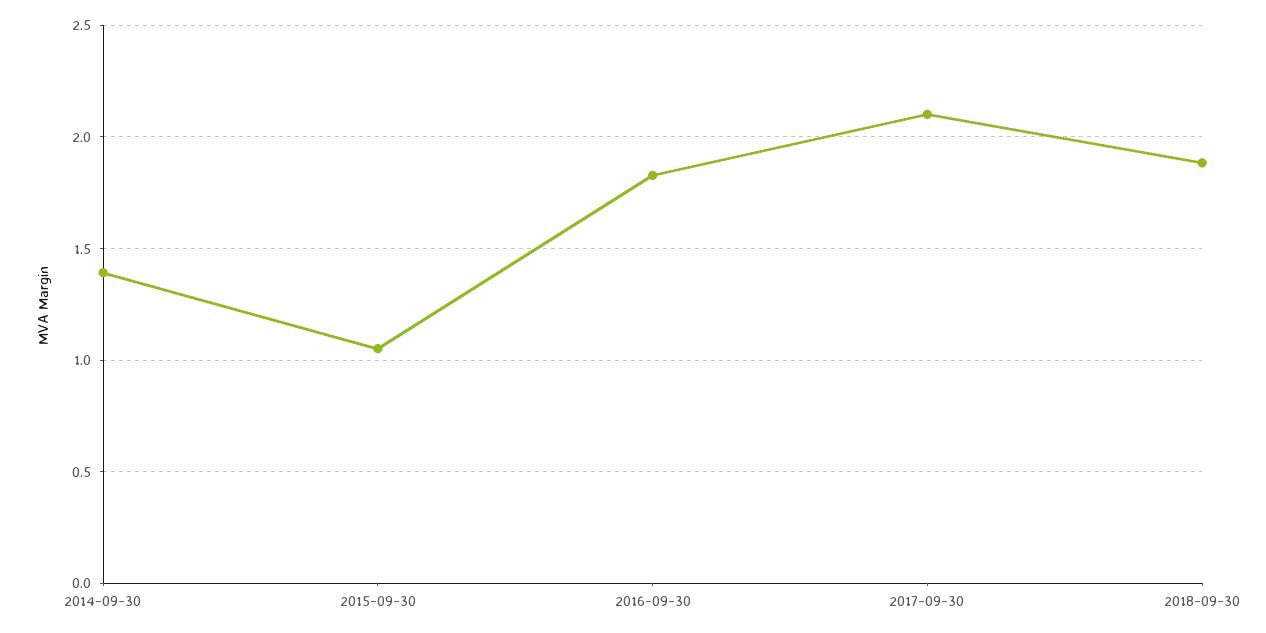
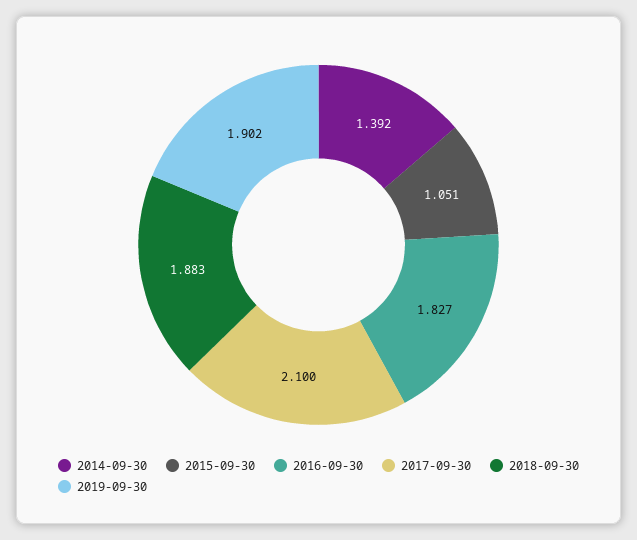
2019-09-30: none -> 1.902

